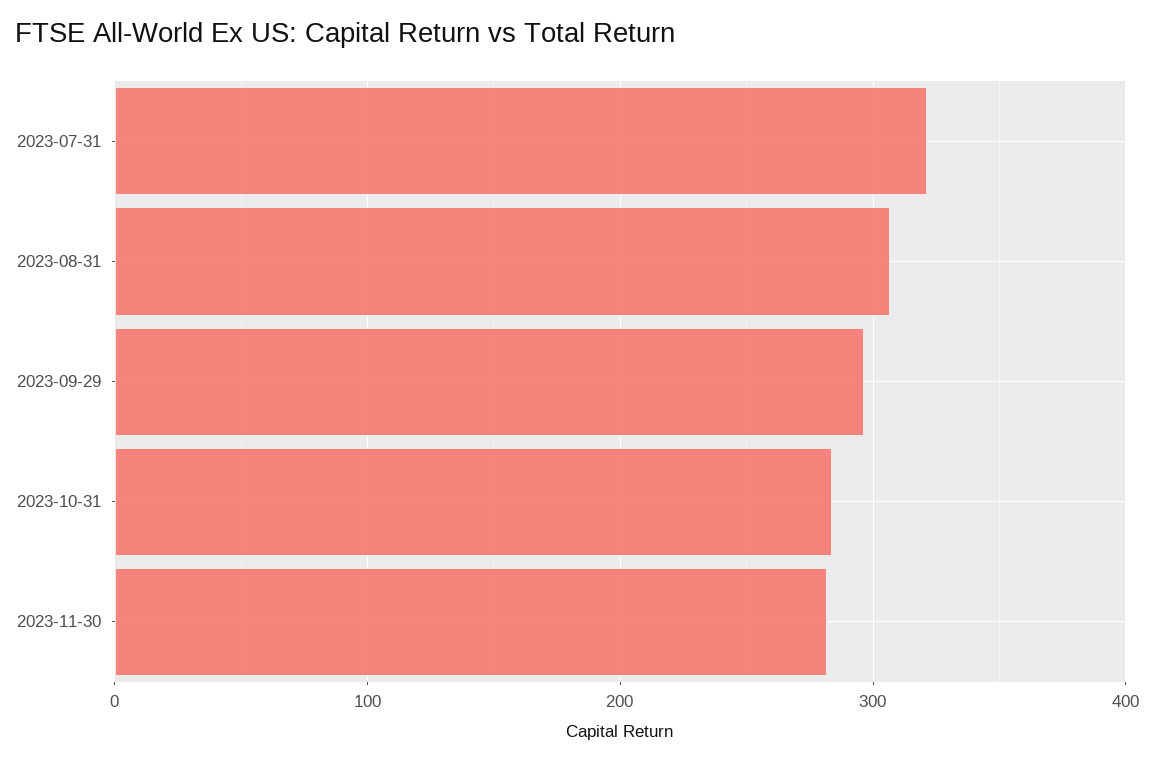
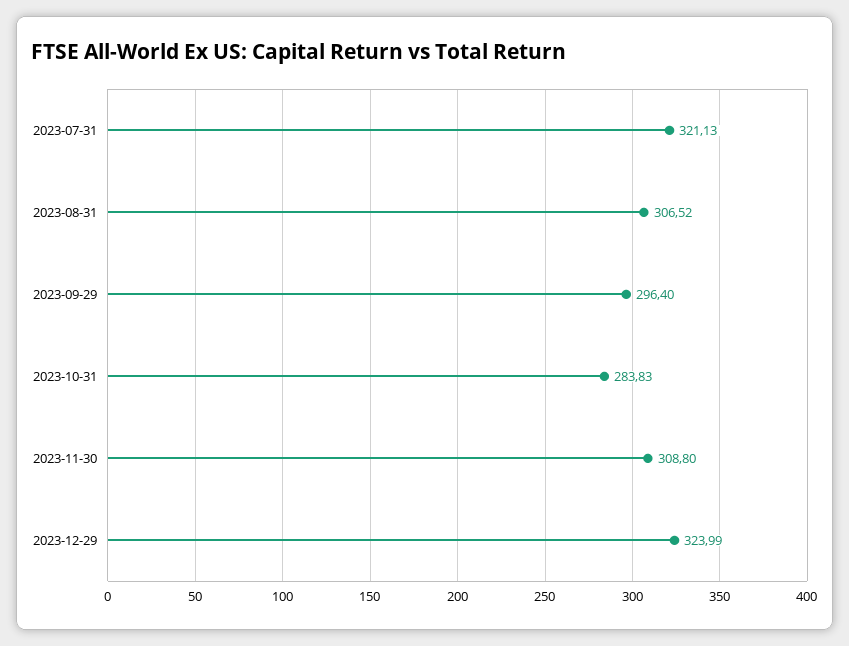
2023-11-30: 280 -> 308.8
2023-12-29: none -> 323.99

